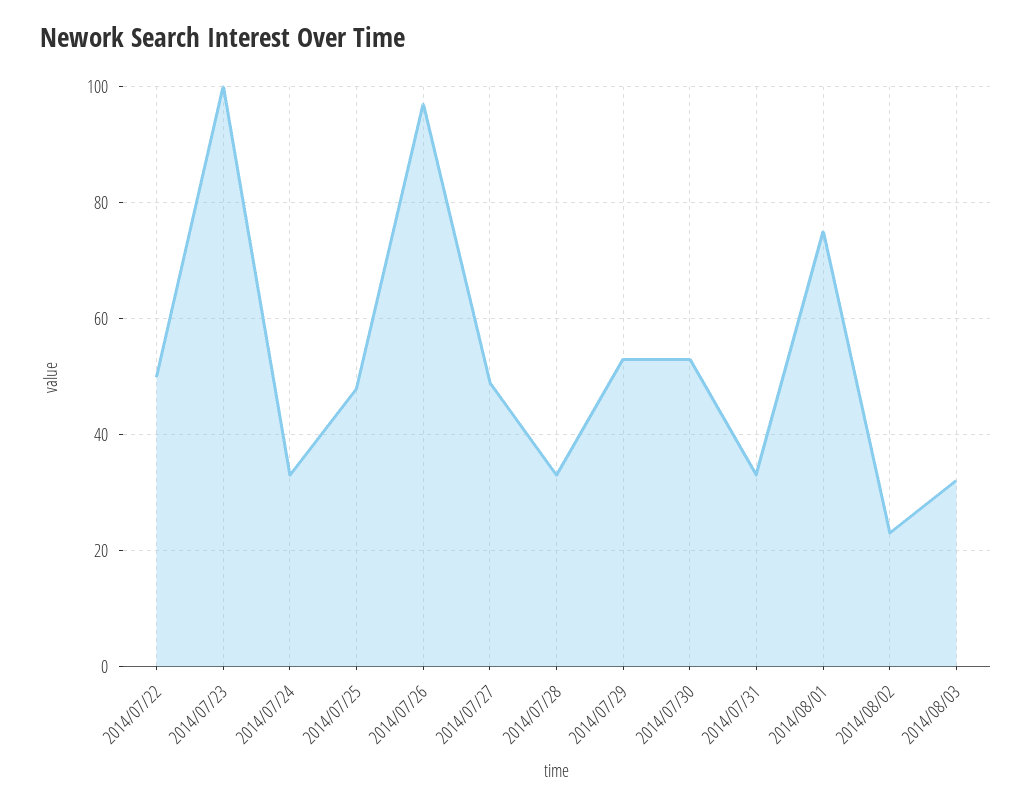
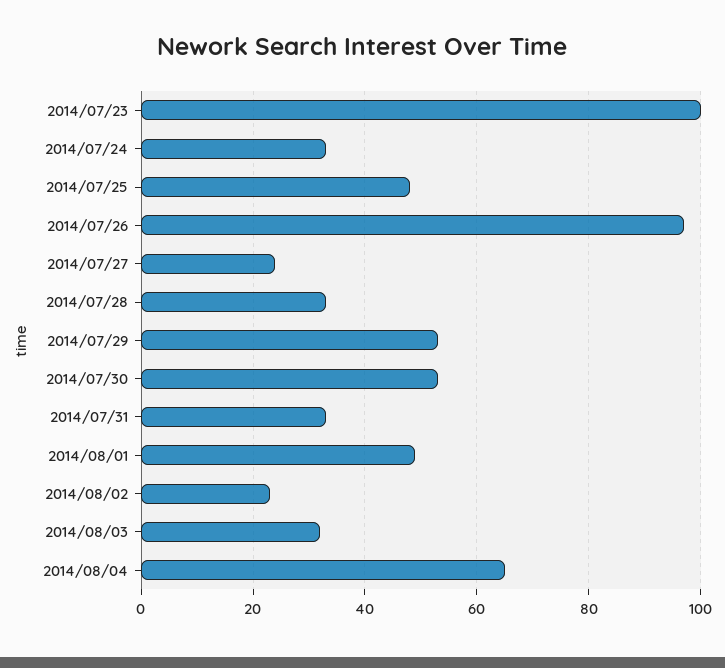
2014/07/22: 50 -> none
2014/07/27: 50 -> 25
2014/08/01: 75 -> 50
2014/08/04: none -> 65

